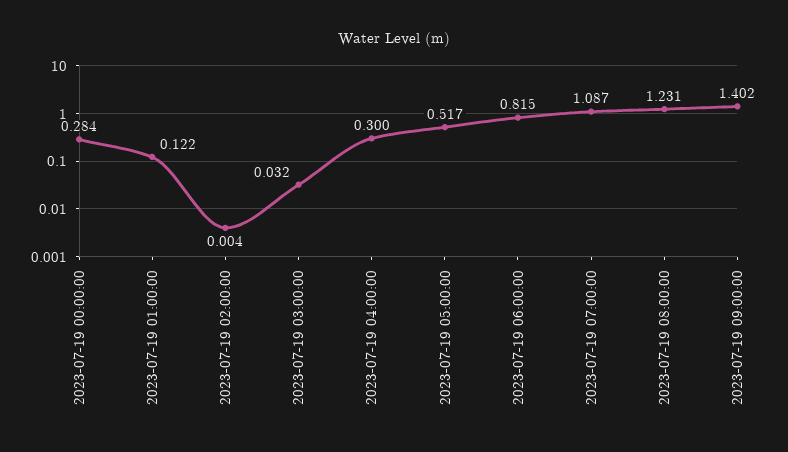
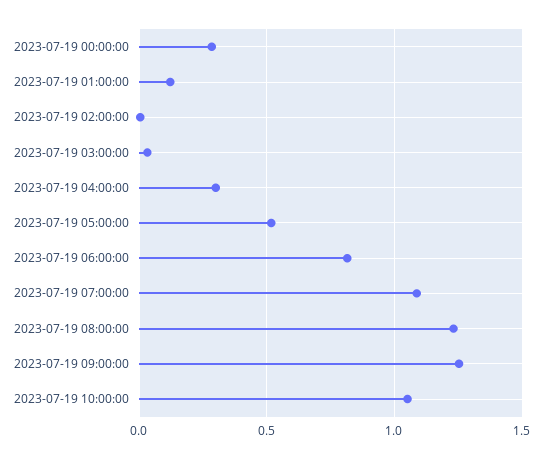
2023-07-19 09:00:00: 1.402 -> 1.25
2023-07-19 10:00:00: none -> 1.05

